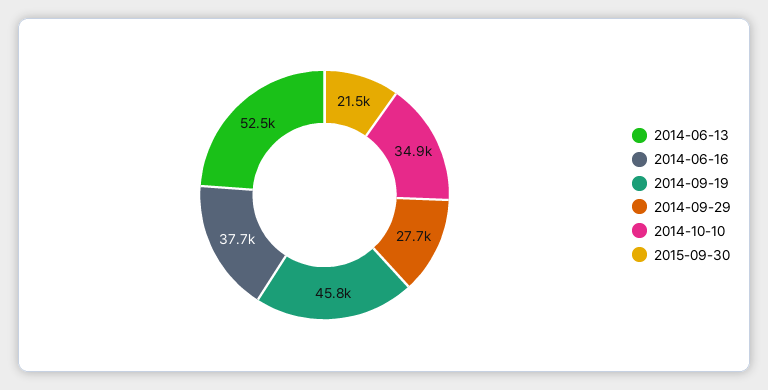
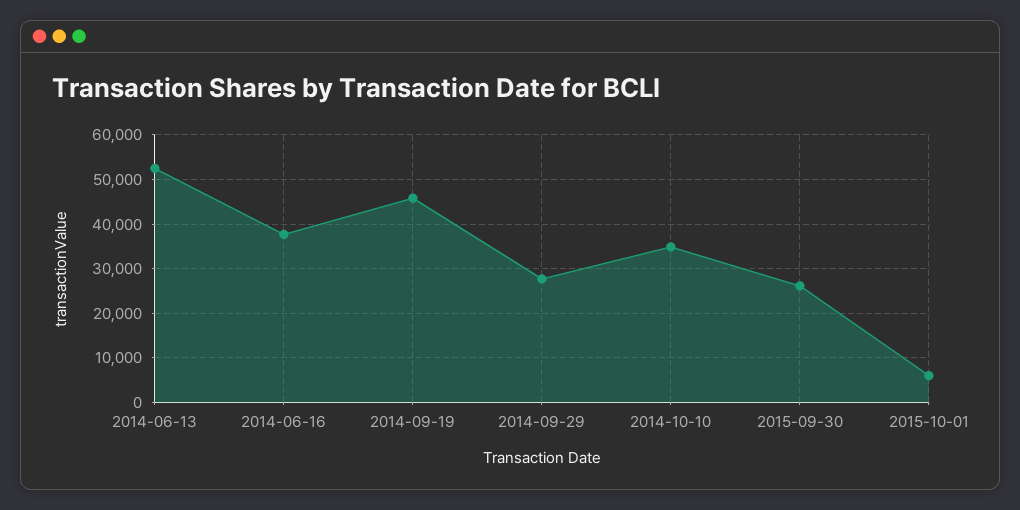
2015-09-30: 21500 -> 26000
2015-10-01: none -> 6000

